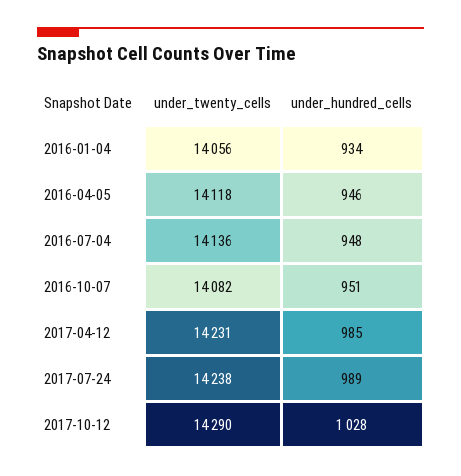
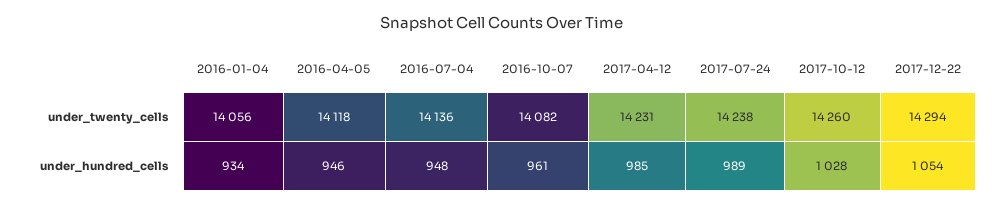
under_hundred_cells, 2016-10-07: 951 -> 961
under_twenty_cells, 2017-10-12: 14290 -> 14260
under_twenty_cells, 2017-12-22: none -> 14294
under_hundred_cells, 2017-12-22: none -> 1054

